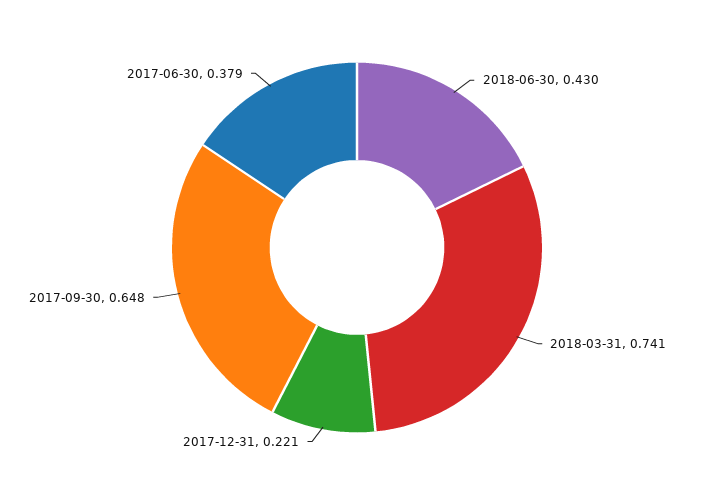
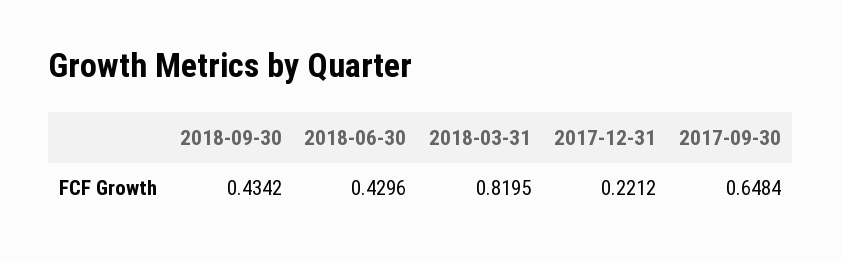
2018-03-31: 0.741 -> 0.8195
2017-06-30: 0.379 -> none
2018-09-30: none -> 0.4342

